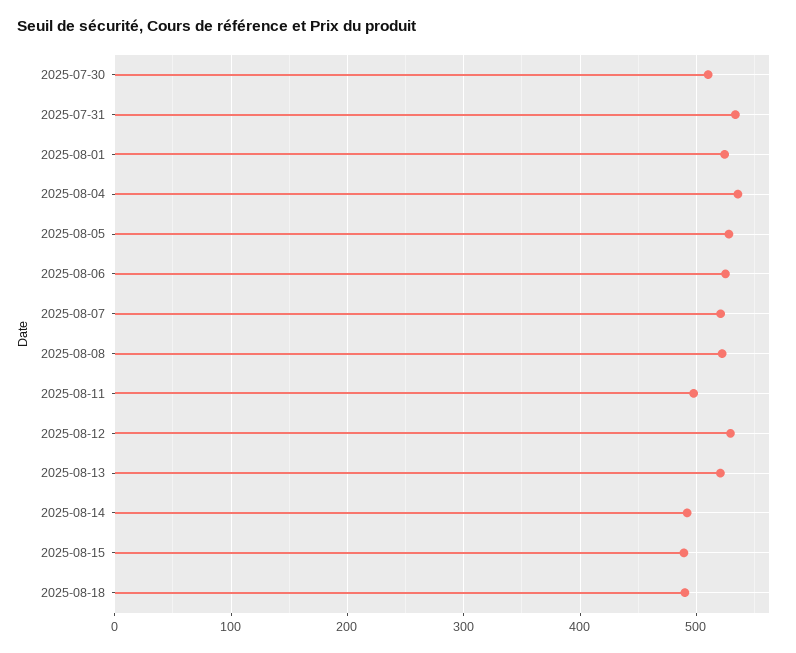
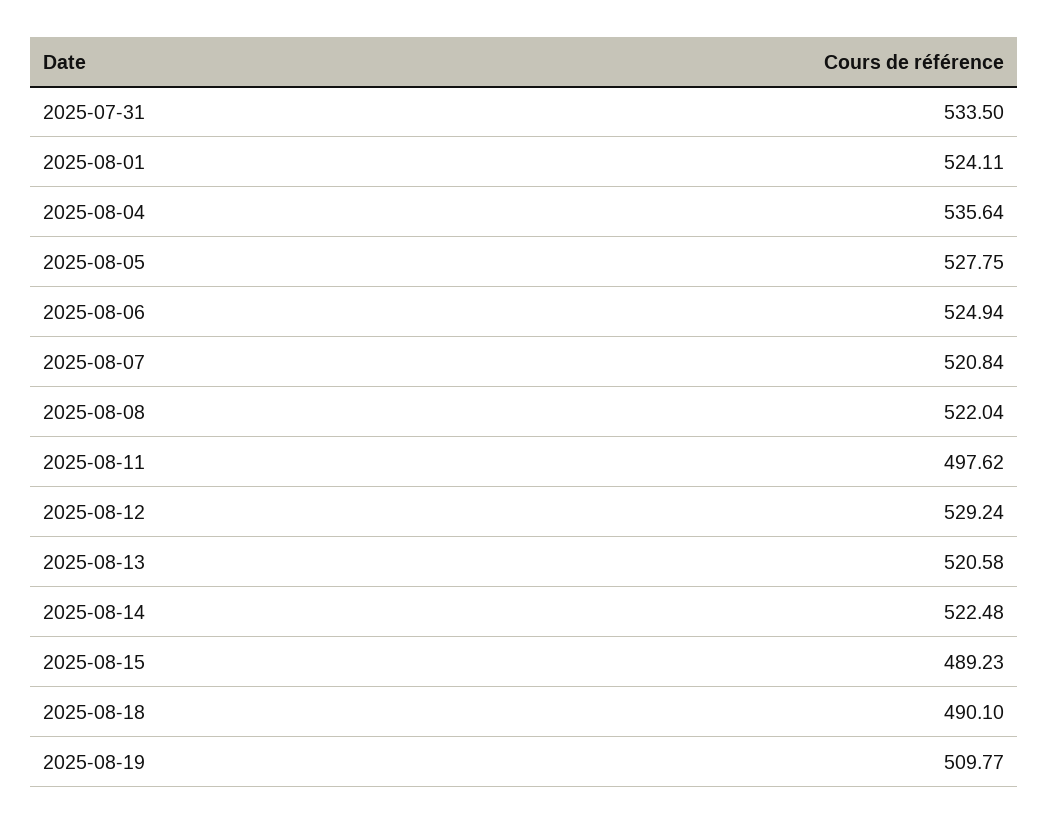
2025-07-30: 510 -> none
2025-08-14: 490 -> 522.48
2025-08-19: none -> 509.77

